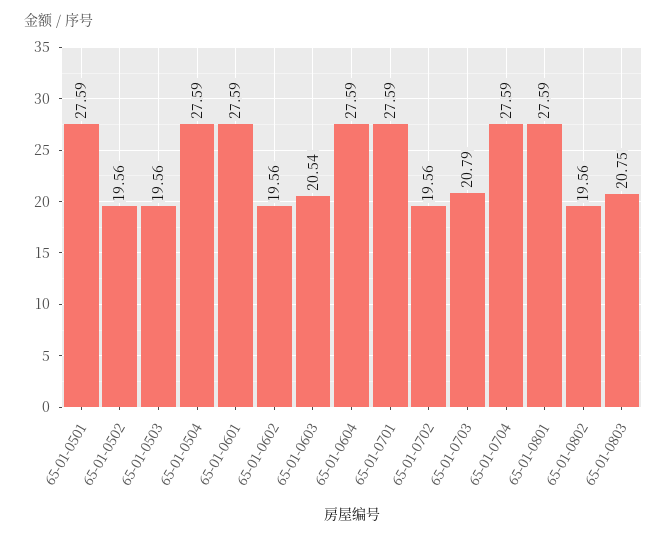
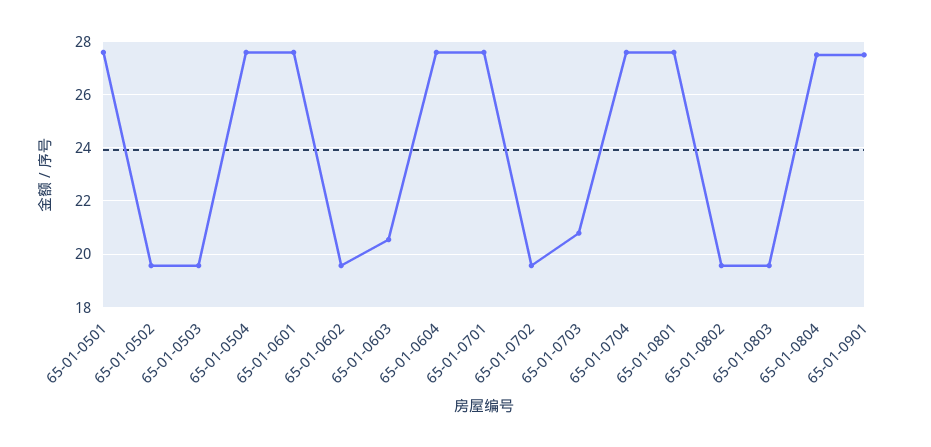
65-01-0803: 20.75 -> 19.5
65-01-0804: none -> 27.5
65-01-0901: none -> 27.5

